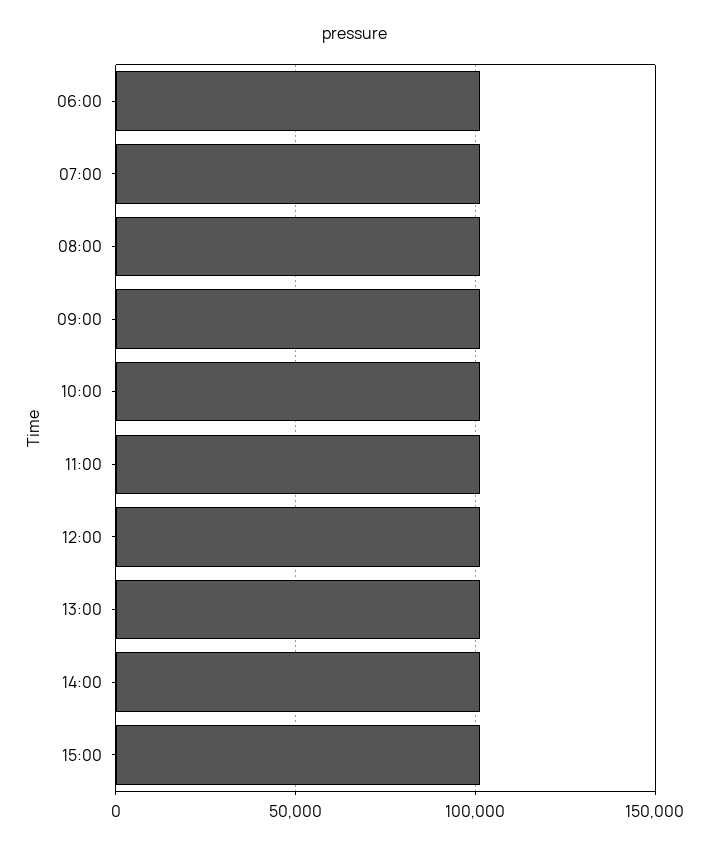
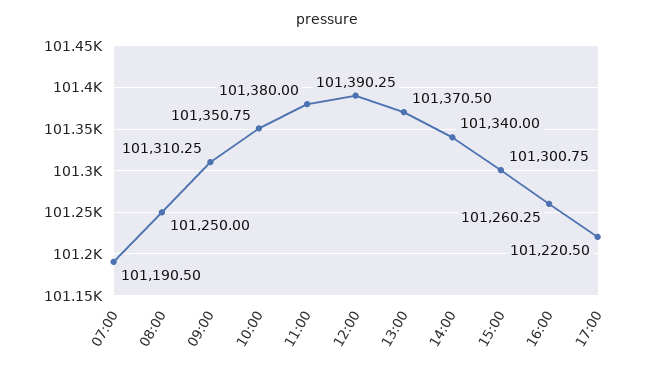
06:00: 100000 -> none
16:00: none -> 101260.25
17:00: none -> 101220.5

